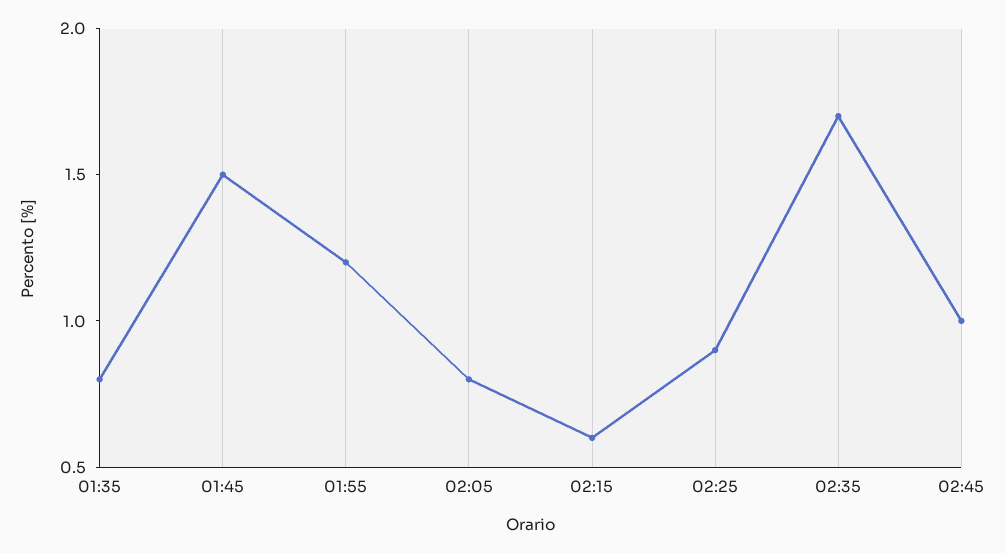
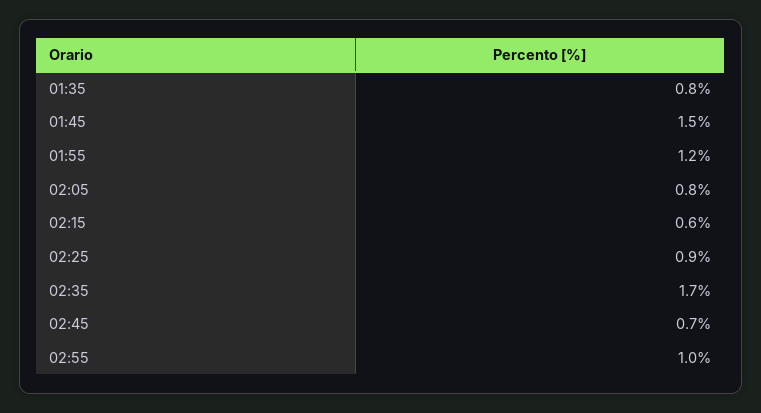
02:45: 1 -> 0.7
02:55: none -> 1

